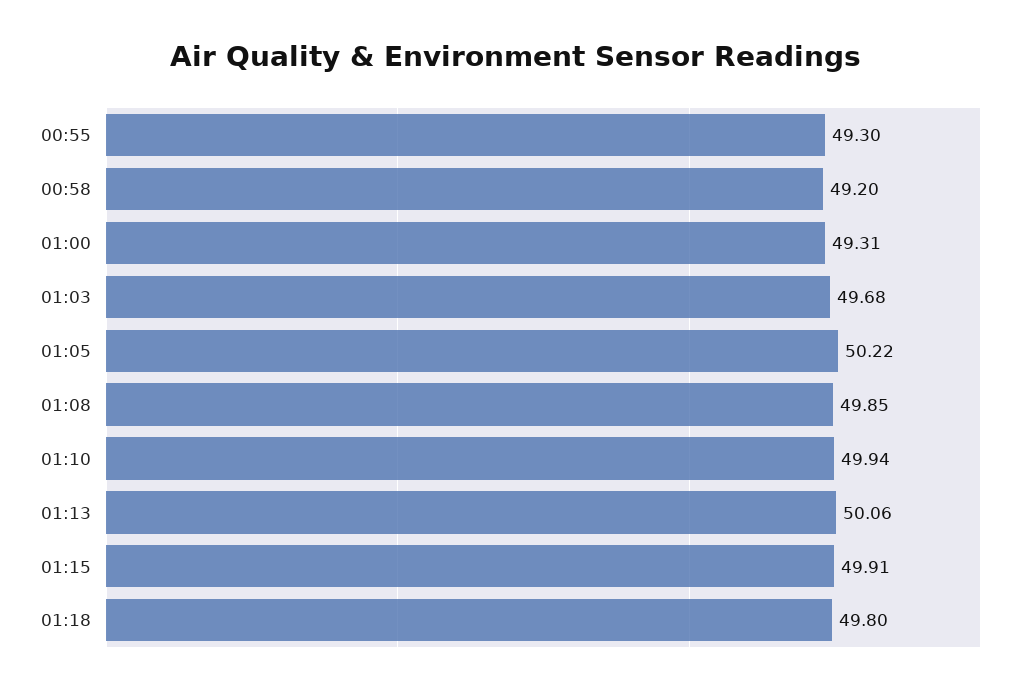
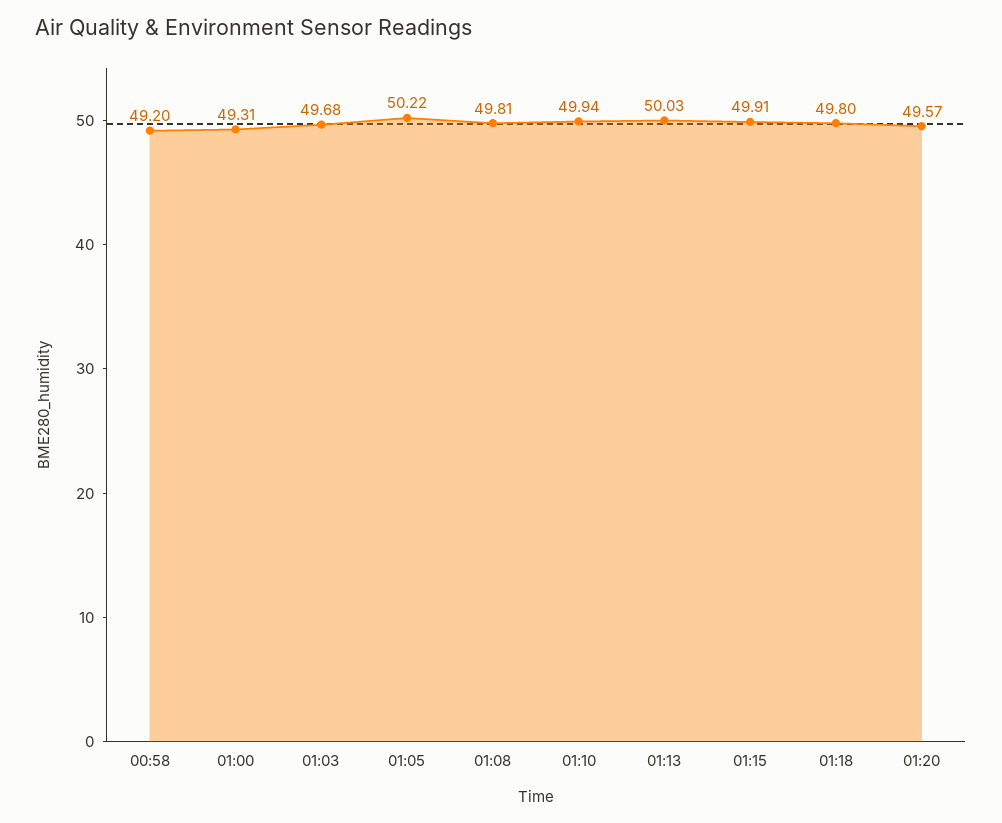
00:55: 49.3 -> none
01:08: 49.85 -> 49.81
01:13: 50.06 -> 50.03
01:20: none -> 49.57

